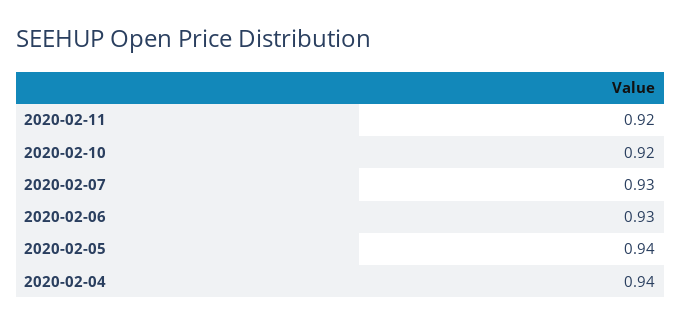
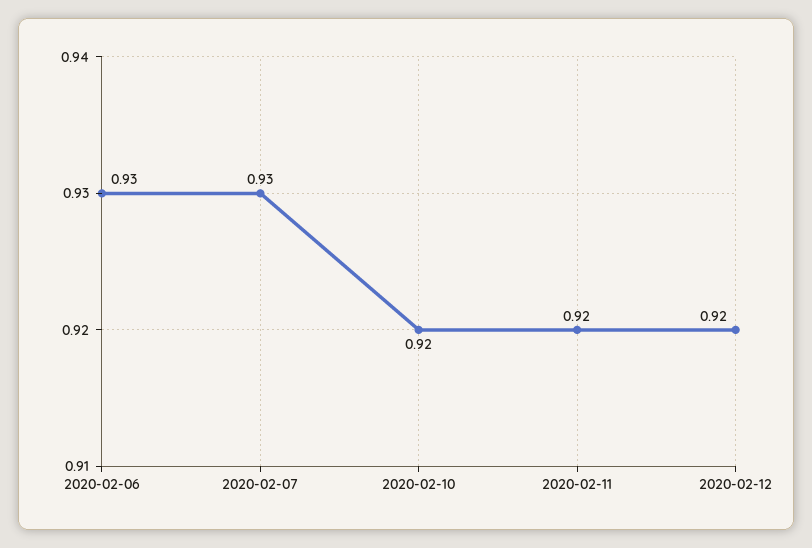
2020-02-05: 0.94 -> none
2020-02-04: 0.94 -> none
2020-02-12: none -> 0.92

